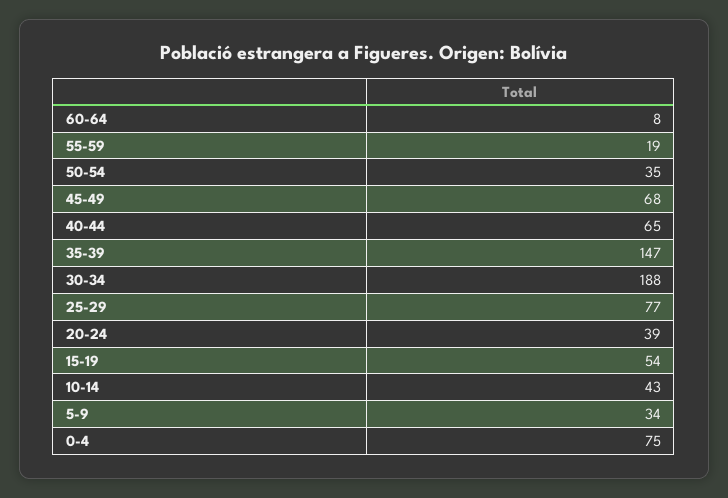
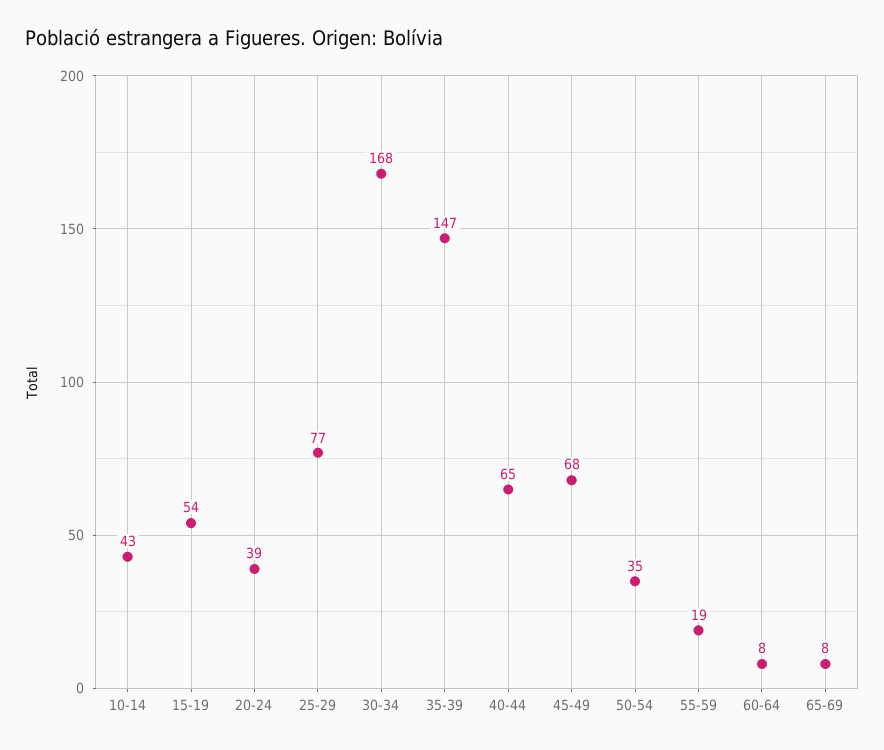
30-34: 188 -> 168
5-9: 34 -> none
0-4: 75 -> none
65-69: none -> 8

